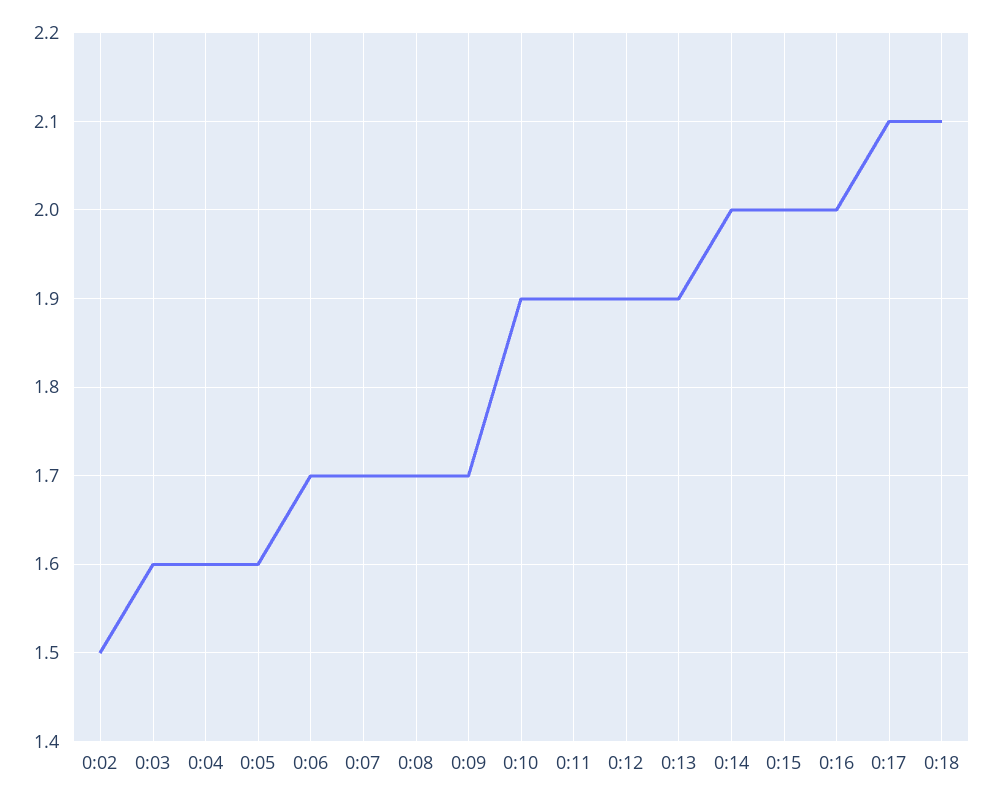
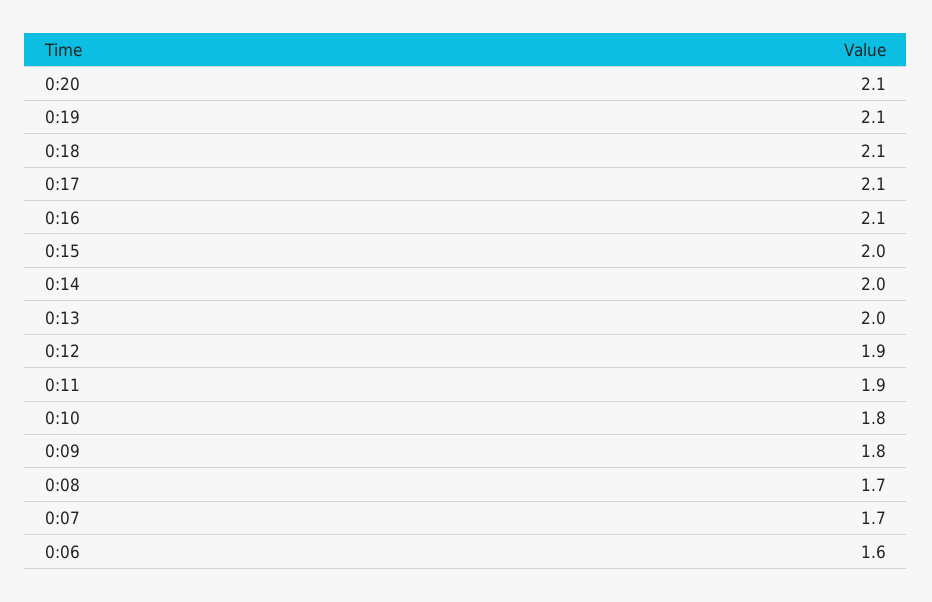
0:02: 1.5 -> none
0:03: 1.6 -> none
0:04: 1.6 -> none
0:05: 1.6 -> none
0:06: 1.7 -> 1.6
0:09: 1.7 -> 1.8
0:10: 1.9 -> 1.8
0:13: 1.9 -> 2
0:16: 2 -> 2.1
0:20: none -> 2.1
0:19: none -> 2.1

